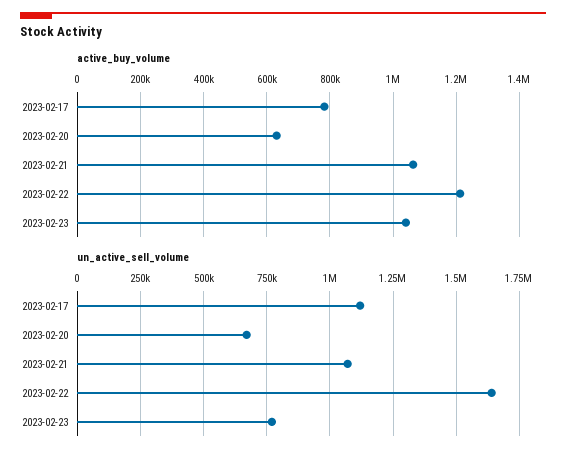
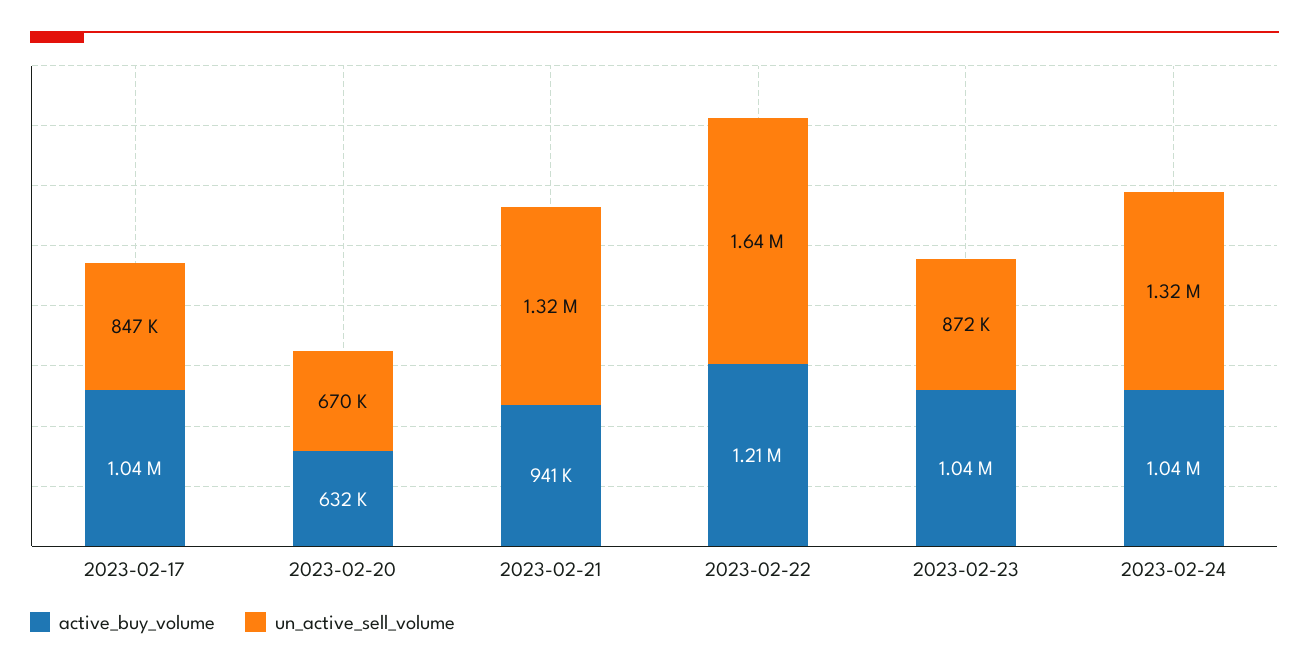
active_buy_volume, 2023-02-17: 780000 -> 1040000
active_buy_volume, 2023-02-21: 1060000 -> 941000
un_active_sell_volume, 2023-02-17: 1125000 -> 847000
un_active_sell_volume, 2023-02-21: 1075000 -> 1320000
un_active_sell_volume, 2023-02-23: 775000 -> 872000
active_buy_volume, 2023-02-24: none -> 1040000
un_active_sell_volume, 2023-02-24: none -> 1320000

